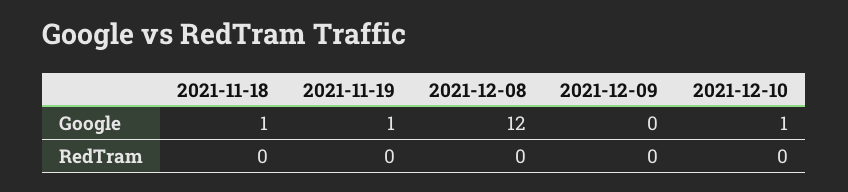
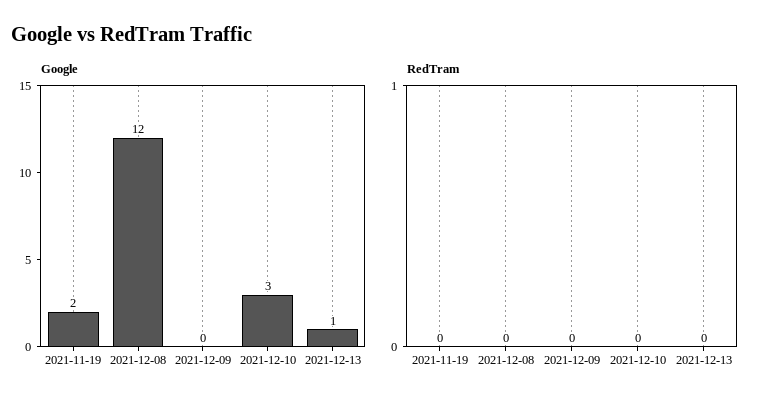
Google, 2021-11-18: 1 -> none
Google, 2021-11-19: 1 -> 2
Google, 2021-12-10: 1 -> 3
RedTram, 2021-11-18: 0 -> none
Google, 2021-12-13: none -> 1
RedTram, 2021-12-13: none -> 0

